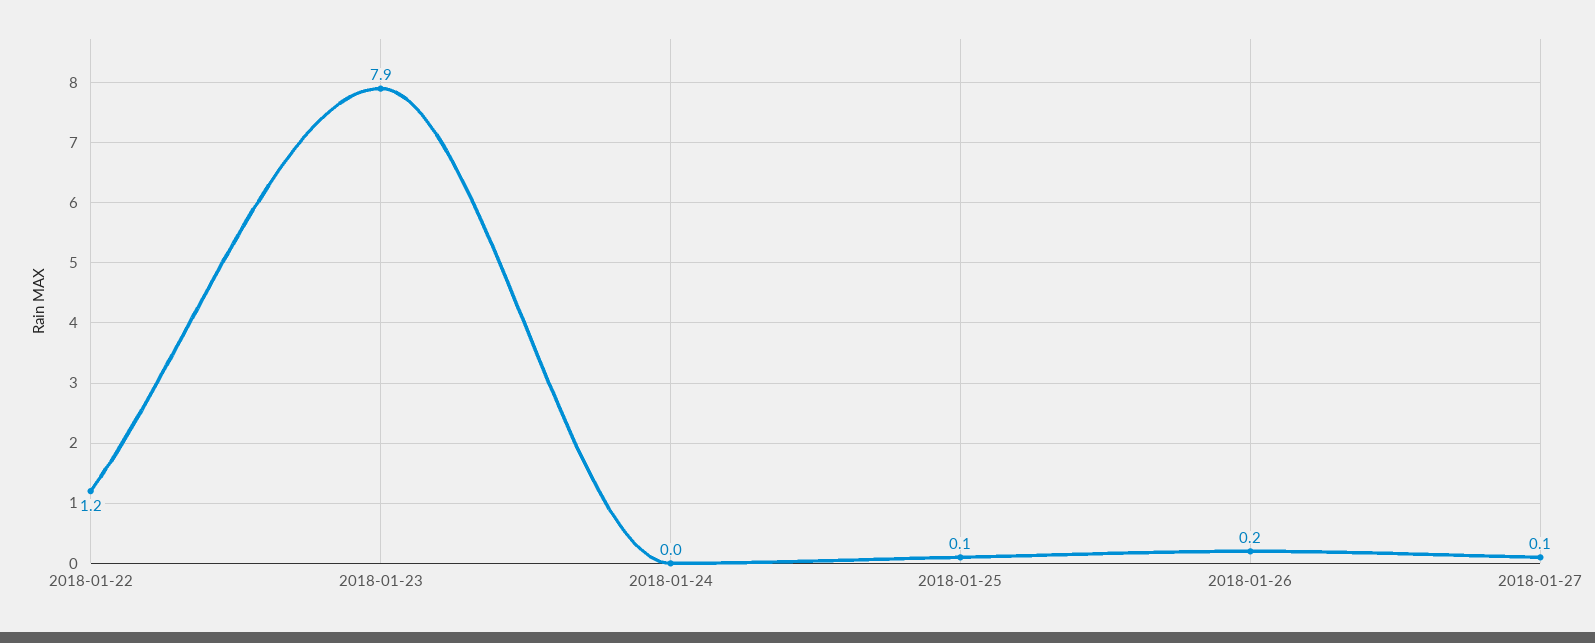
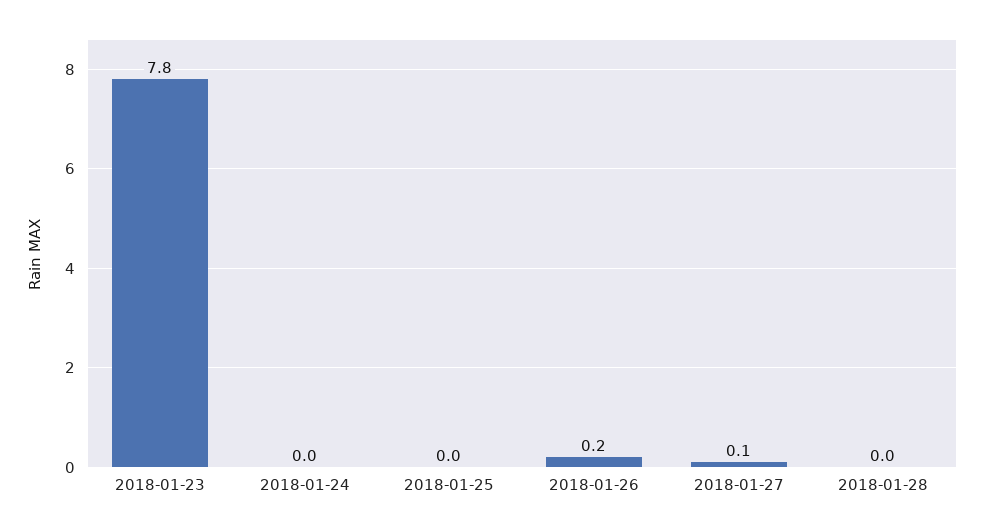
2018-01-22: 1.2 -> none
2018-01-23: 7.9 -> 7.8
2018-01-25: 0.1 -> 0
2018-01-28: none -> 0

